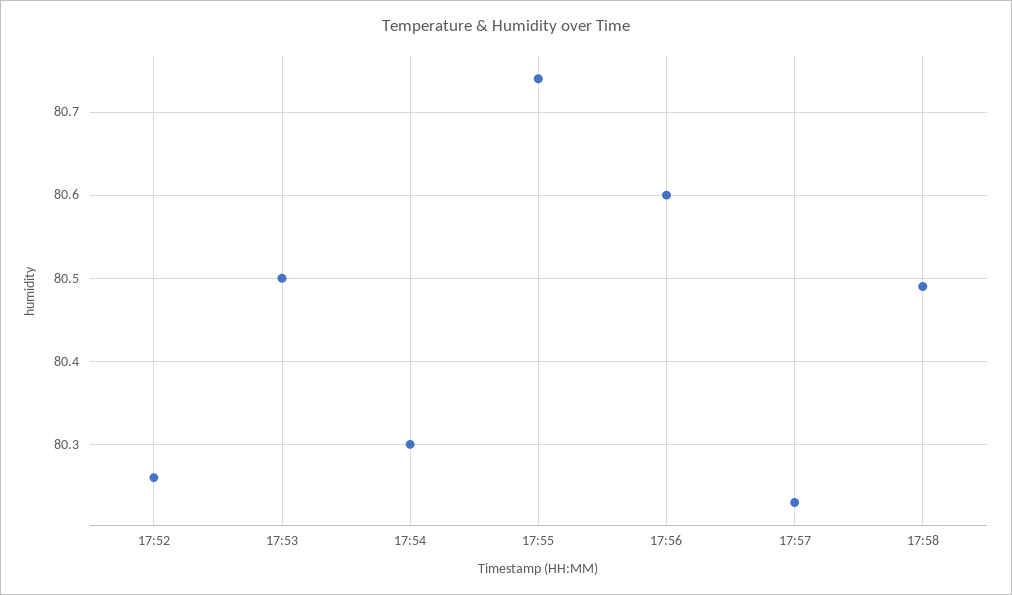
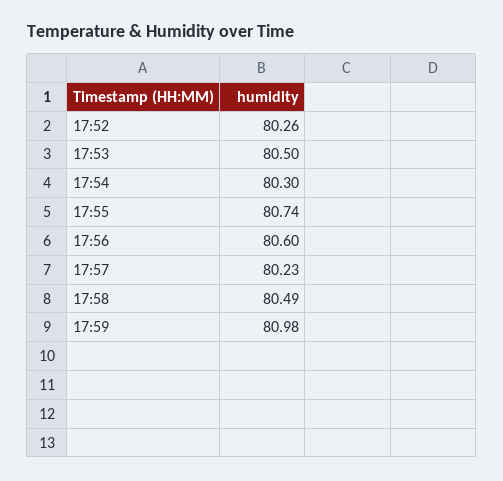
17:59: none -> 80.98

